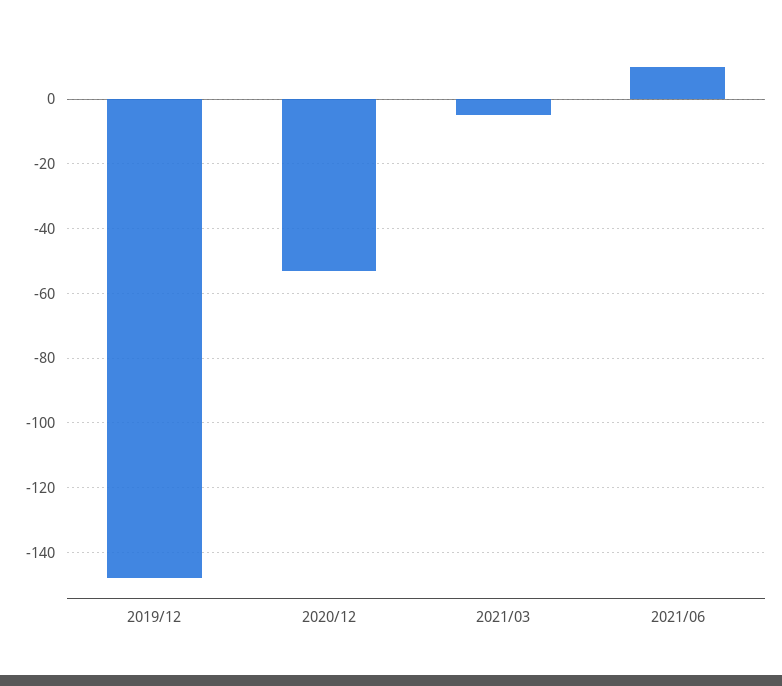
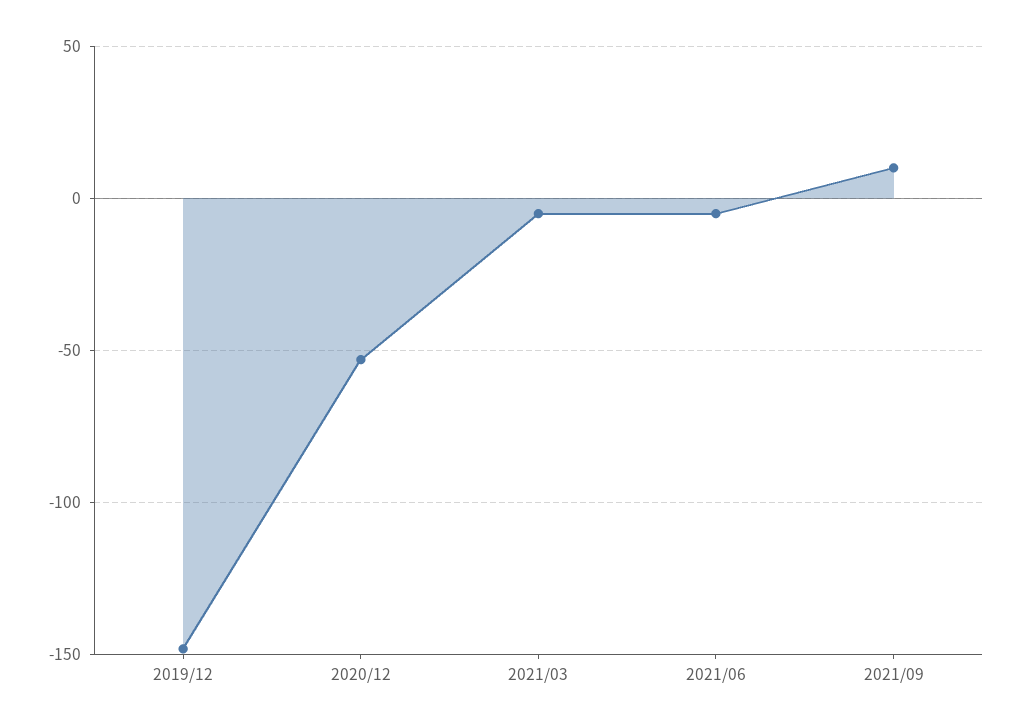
2021/06: 10 -> -5
2021/09: none -> 10

